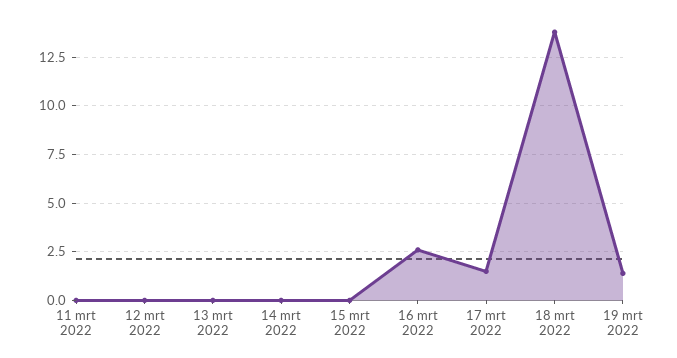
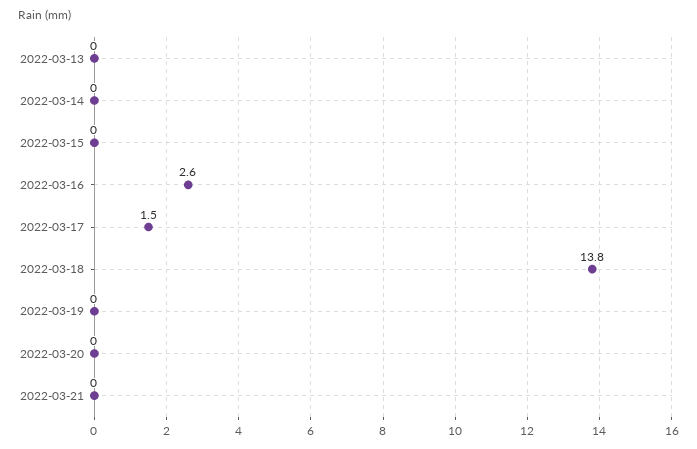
11 mrt 2022: 0 -> none
12 mrt 2022: 0 -> none
19 mrt 2022: 1.5 -> 0
2022-03-20: none -> 0
2022-03-21: none -> 0

